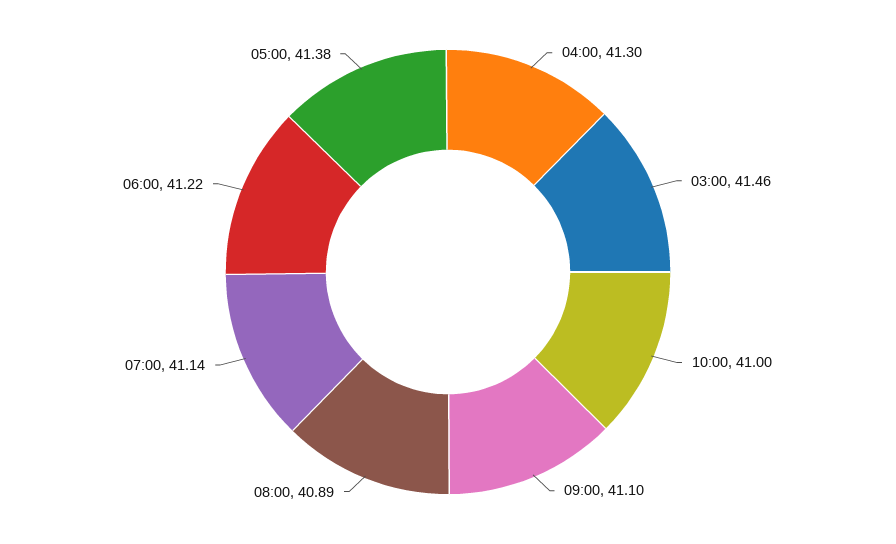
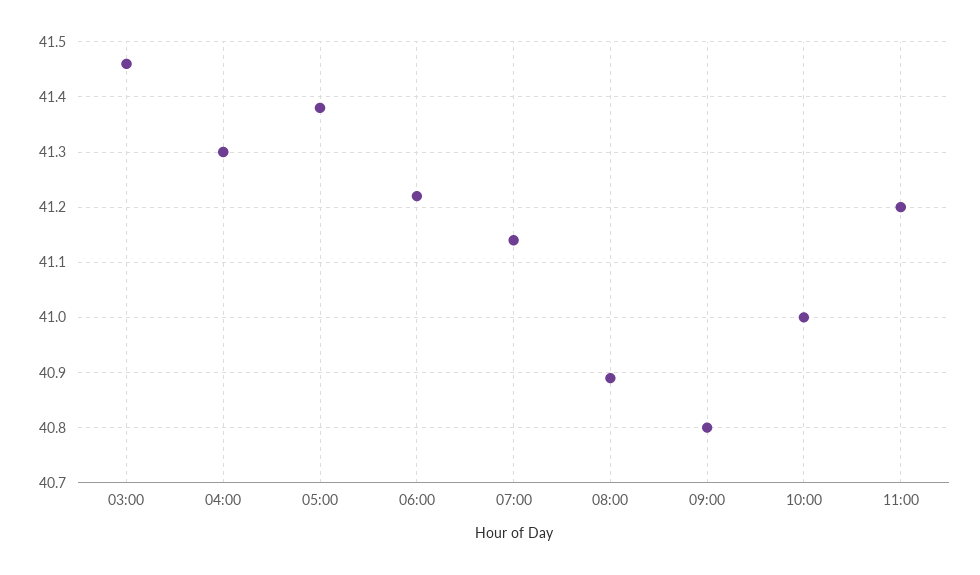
09:00: 41.1 -> 40.8
11:00: none -> 41.2

